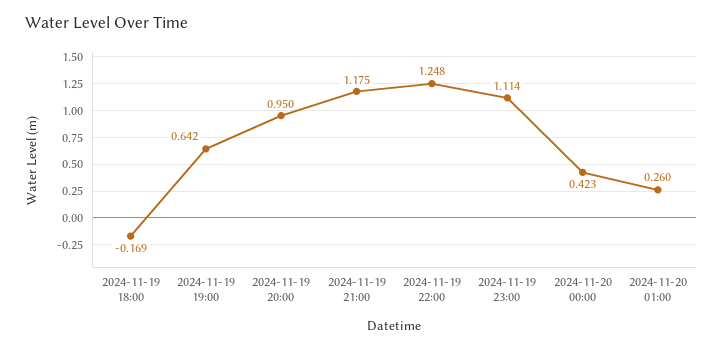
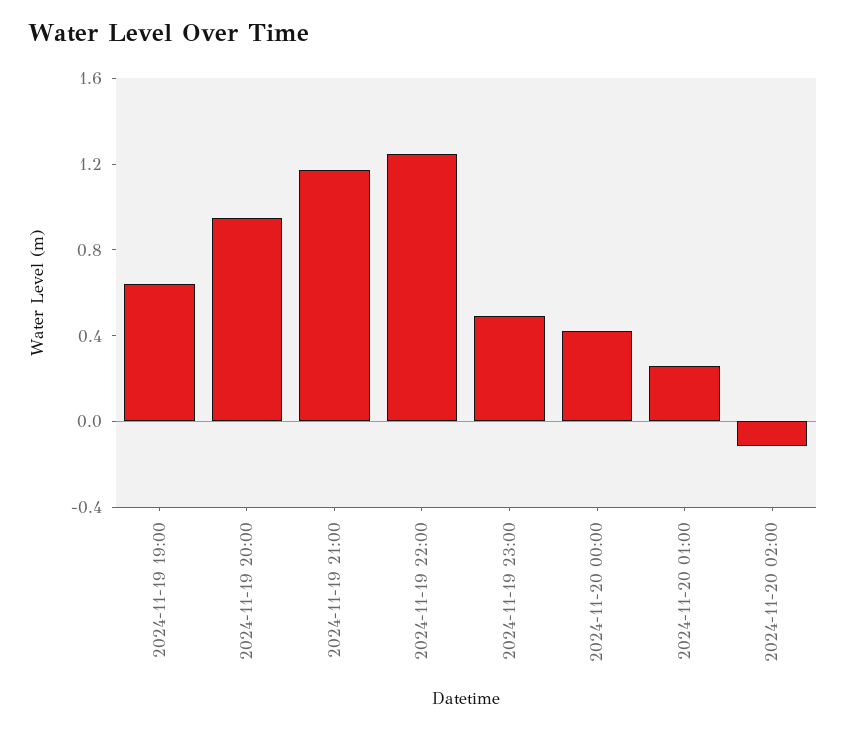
2024-11-19 18:00: -0.169 -> none
2024-11-19 23:00: 1.114 -> 0.5
2024-11-20 02:00: none -> -0.1

